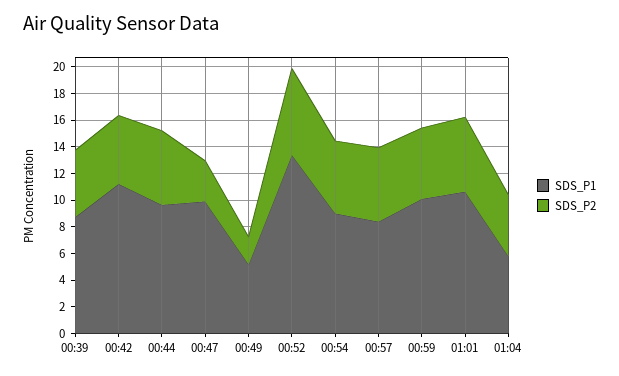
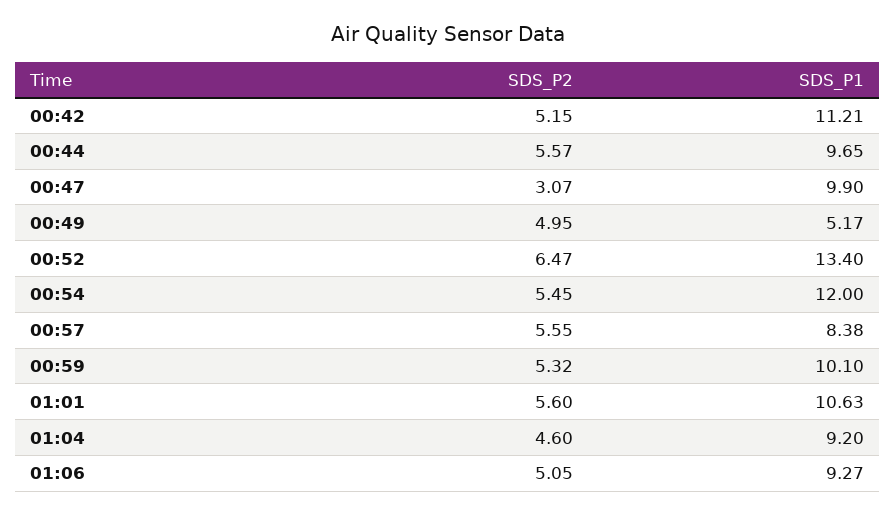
SDS_P1, 00:39: 9 -> none
SDS_P2, 00:39: 5 -> none
SDS_P2, 00:49: 2 -> 4.95
SDS_P1, 00:54: 9 -> 12
SDS_P1, 01:04: 6 -> 9.2
SDS_P2, 01:06: none -> 5.05
SDS_P1, 01:06: none -> 9.27

